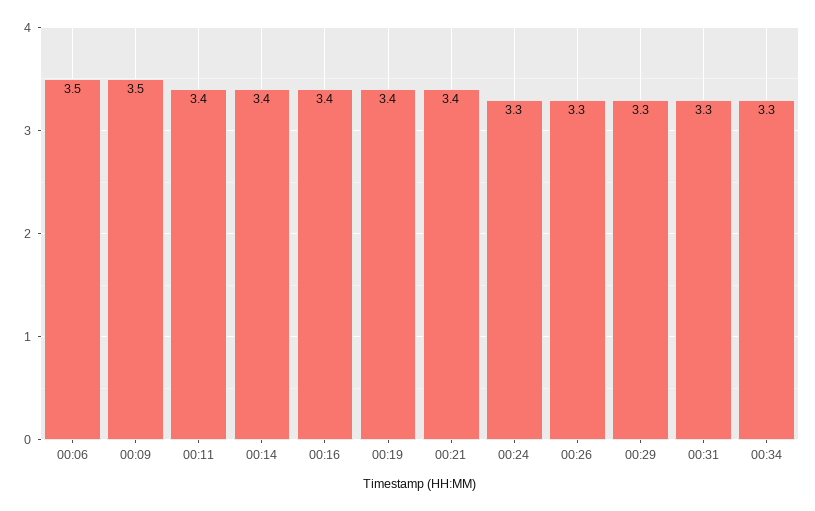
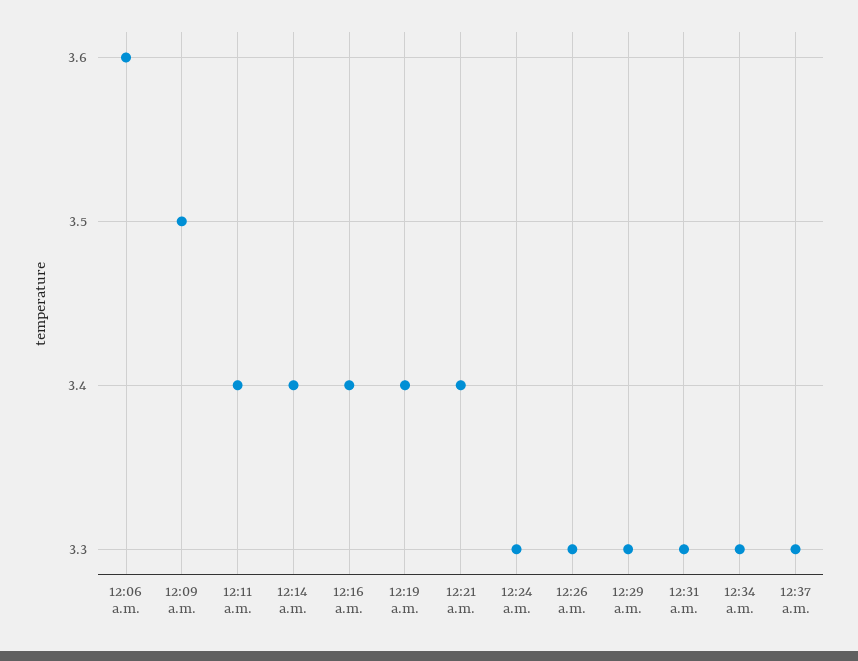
00:06: 3.5 -> 3.6
12:37 a.m.: none -> 3.3

